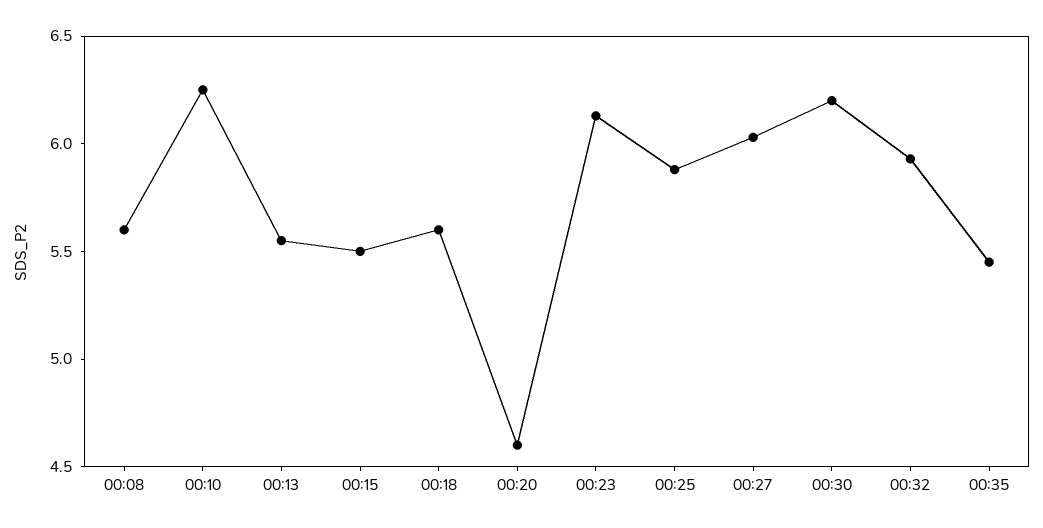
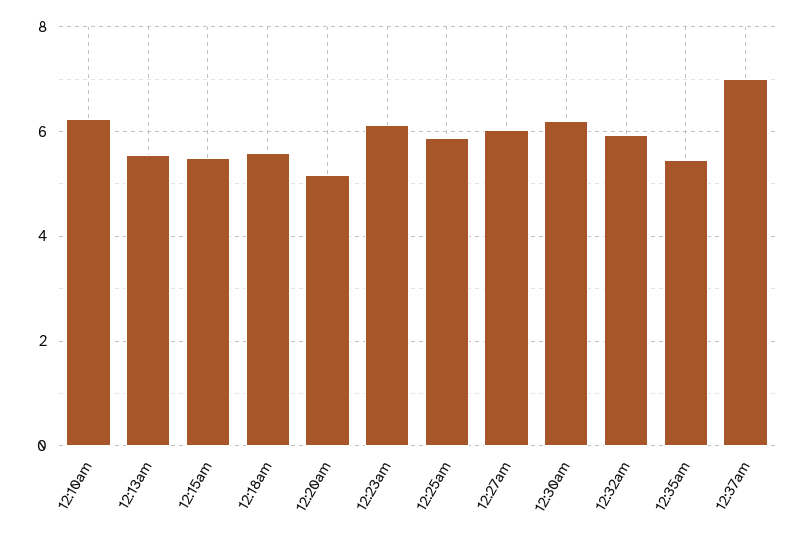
00:08: 5.6 -> none
00:20: 4.6 -> 5.2
12:37am: none -> 7

